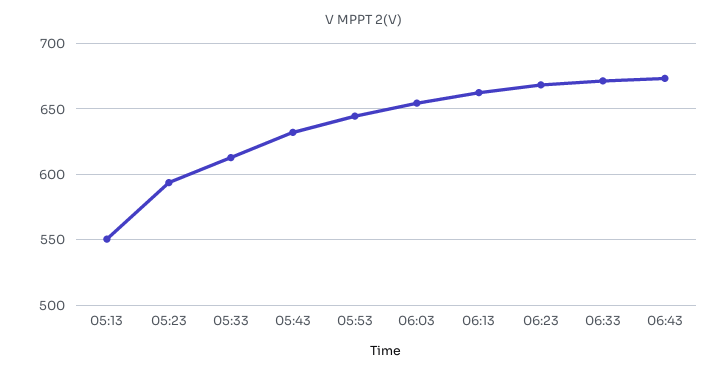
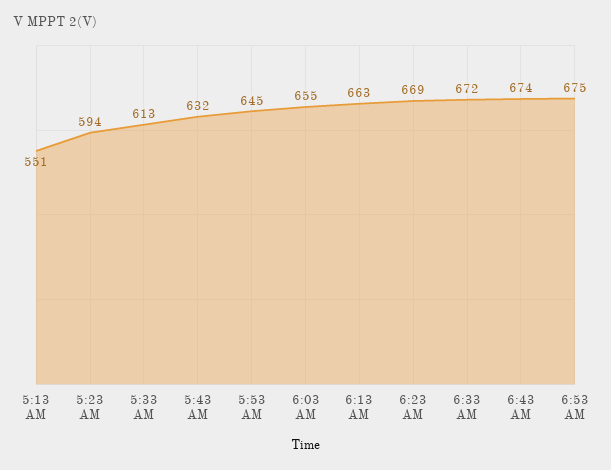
6:53 AM: none -> 675

